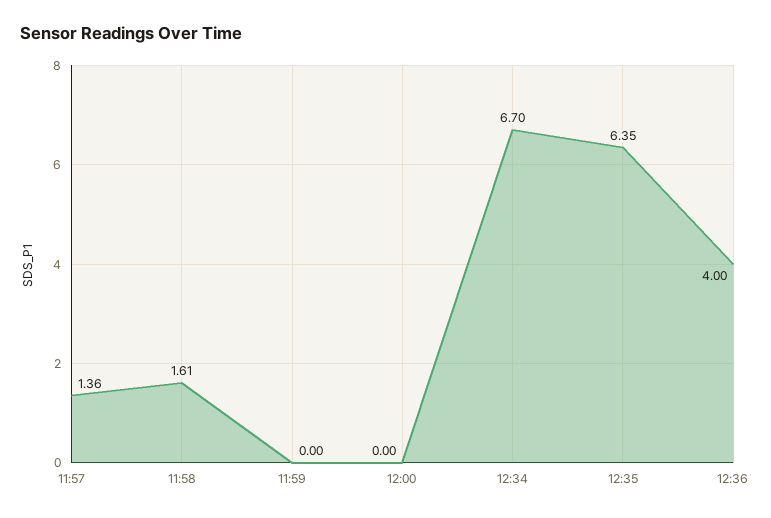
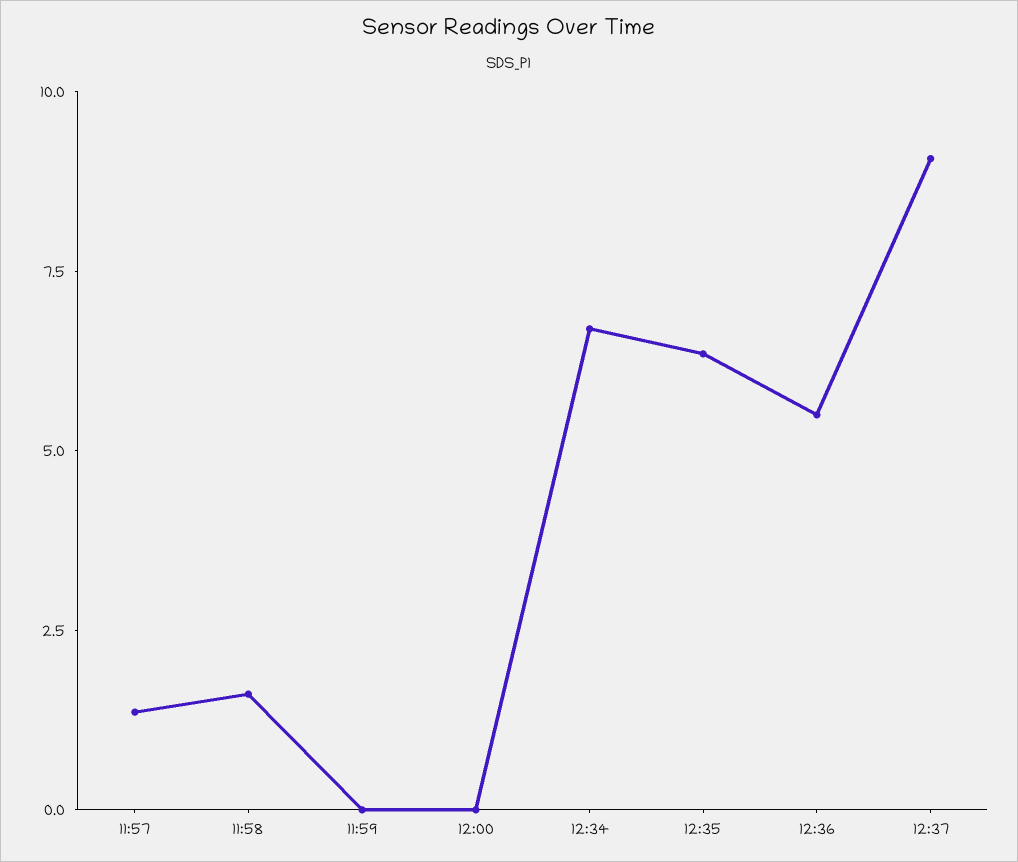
12:36: 4 -> 5.5
12:37: none -> 9

